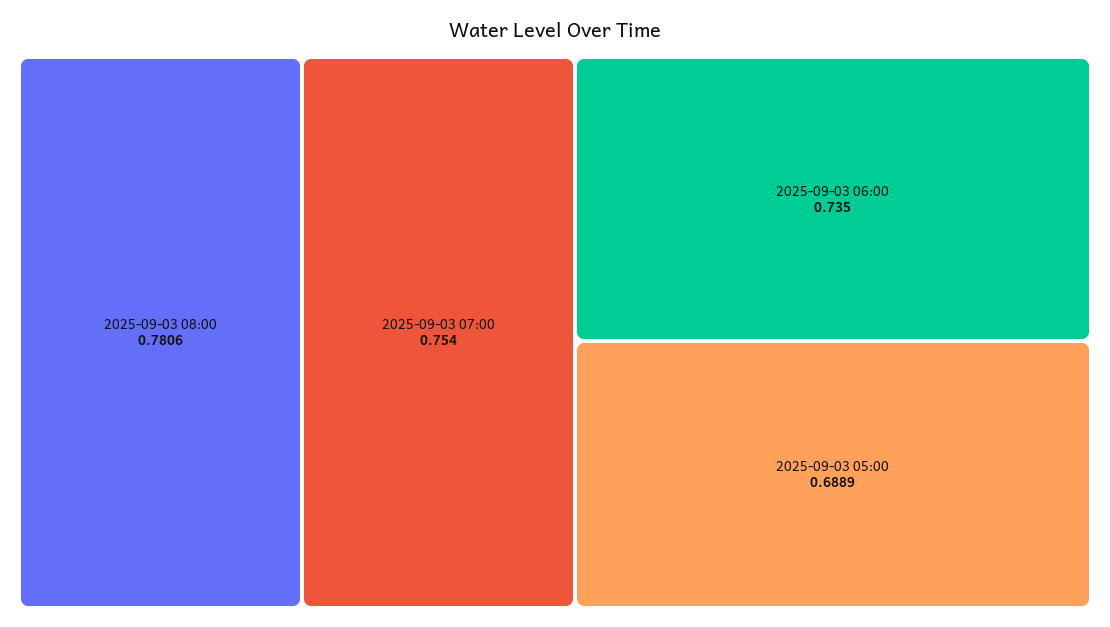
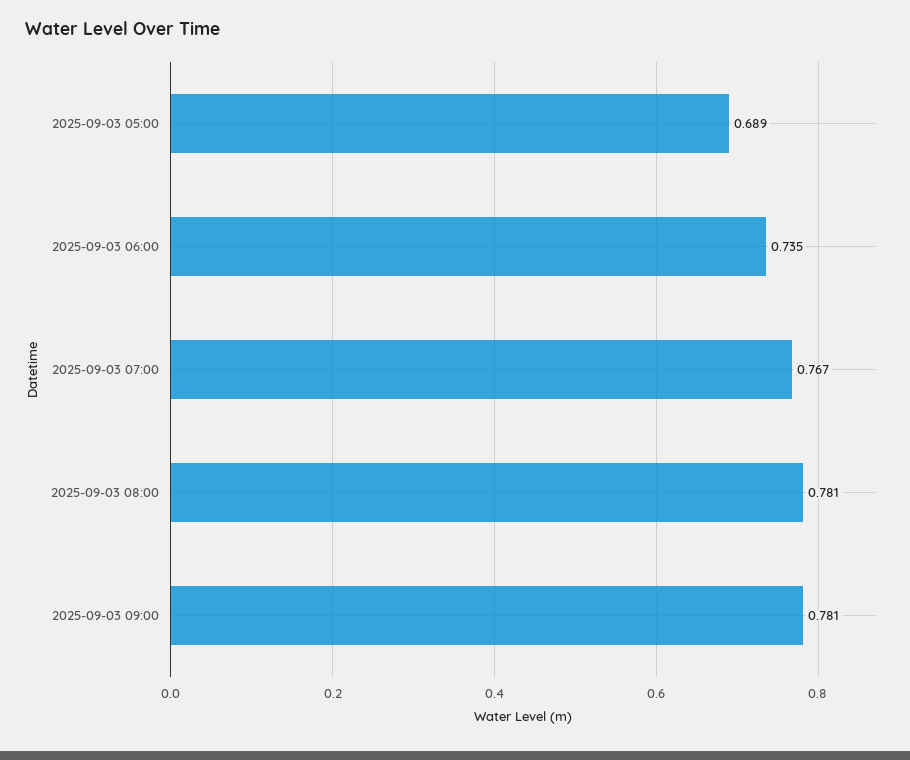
2025-09-03 07:00: 0.754 -> 0.767
2025-09-03 09:00: none -> 0.781

